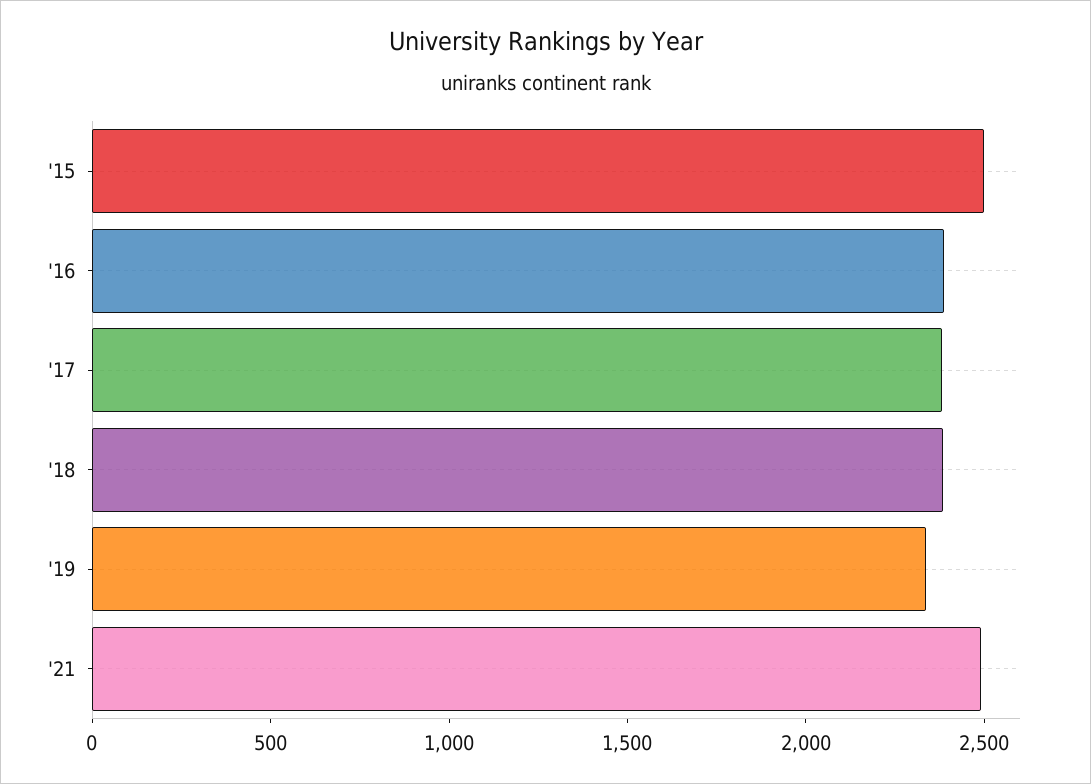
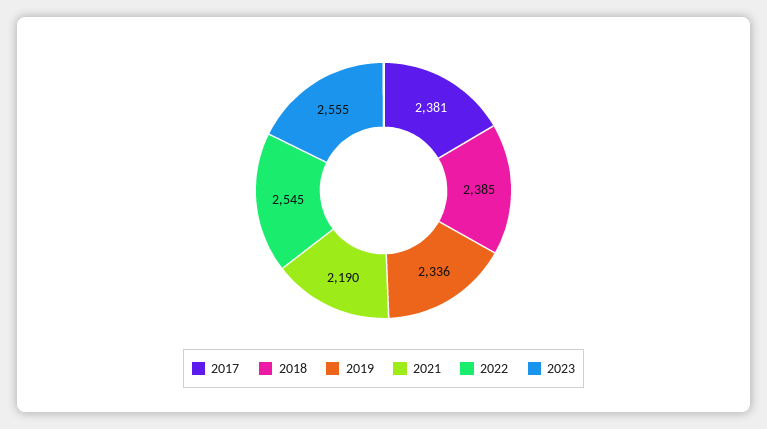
'15: 2500 -> none
'16: 2400 -> none
'21: 2500 -> 2190
2022: none -> 2545
2023: none -> 2555

